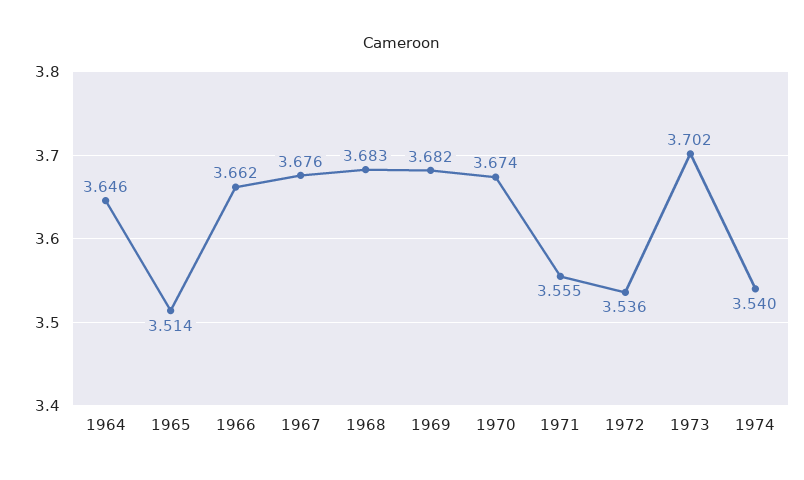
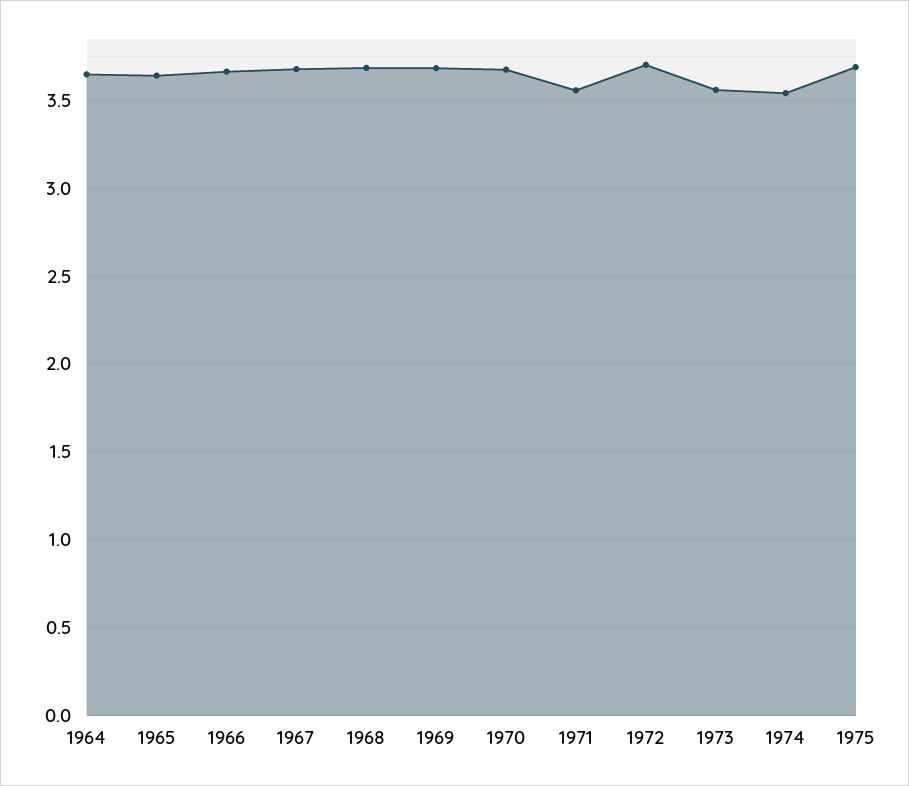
1965: 3.514 -> 3.65
1972: 3.536 -> 3.7
1973: 3.702 -> 3.55
1975: none -> 3.7

